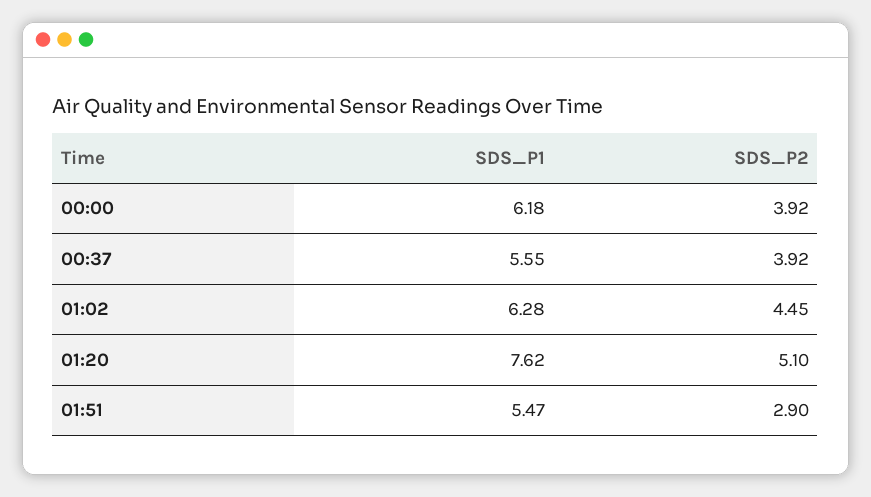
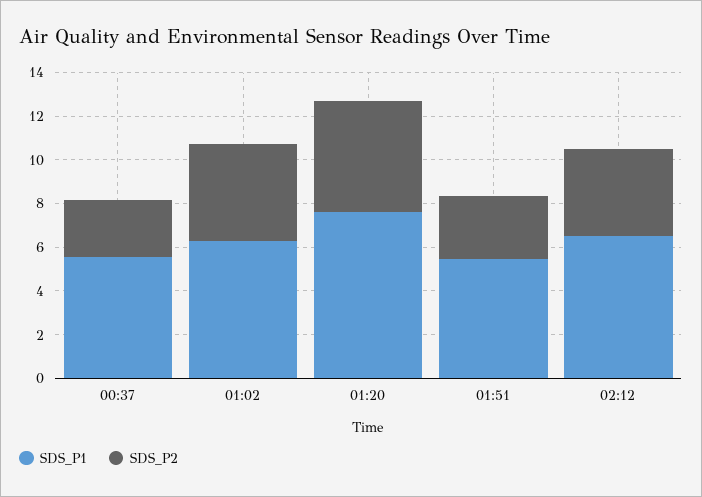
SDS_P1, 00:00: 6.18 -> none
SDS_P2, 00:00: 3.92 -> none
SDS_P2, 00:37: 3.92 -> 2.5
SDS_P1, 02:12: none -> 6.5
SDS_P2, 02:12: none -> 4

